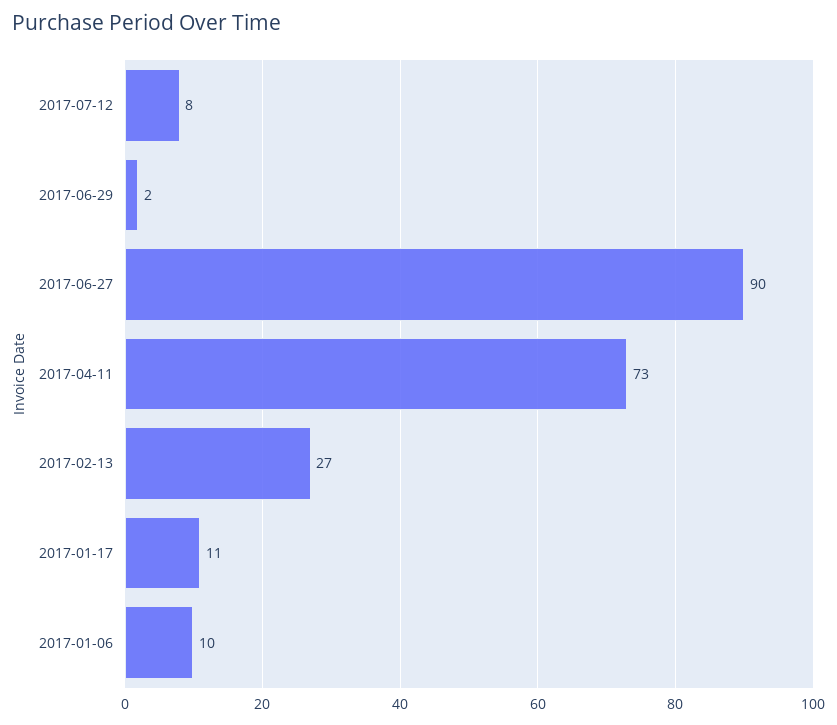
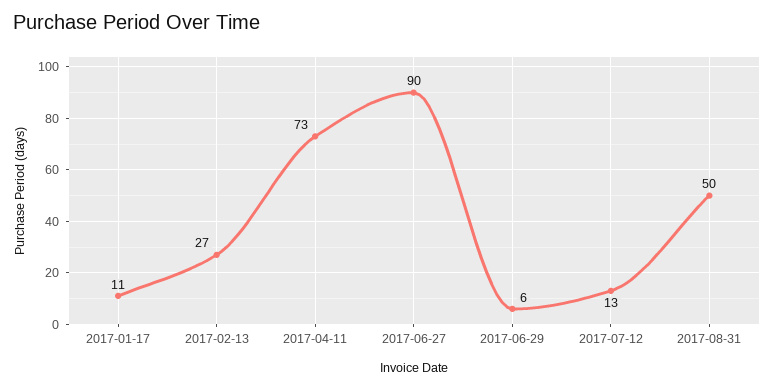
2017-07-12: 8 -> 13
2017-06-29: 2 -> 6
2017-01-06: 10 -> none
2017-08-31: none -> 50

